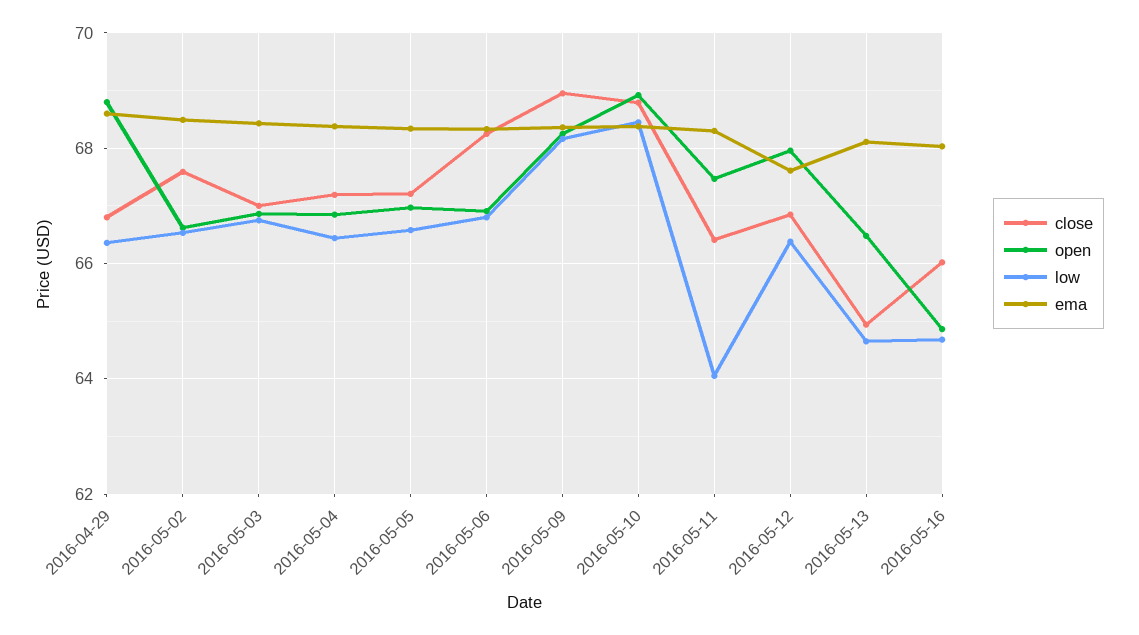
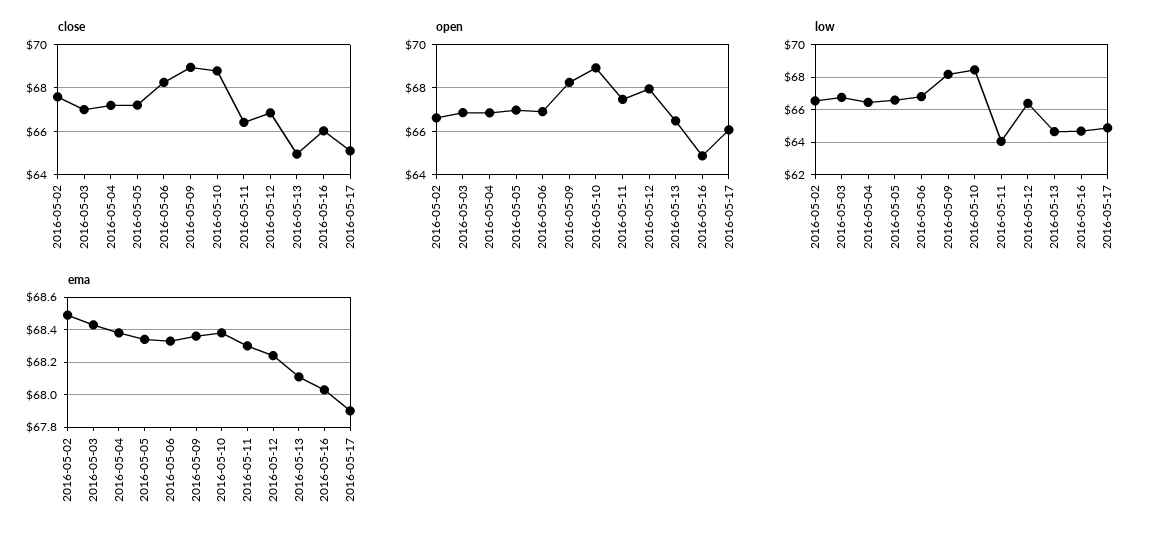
close, 2016-04-29: 66.8 -> none
open, 2016-04-29: 68.8 -> none
low, 2016-04-29: 66.4 -> none
ema, 2016-04-29: 68.6 -> none
ema, 2016-05-12: 67.6 -> 68.25
close, 2016-05-17: none -> 65
open, 2016-05-17: none -> 66
low, 2016-05-17: none -> 65
ema, 2016-05-17: none -> 67.9

